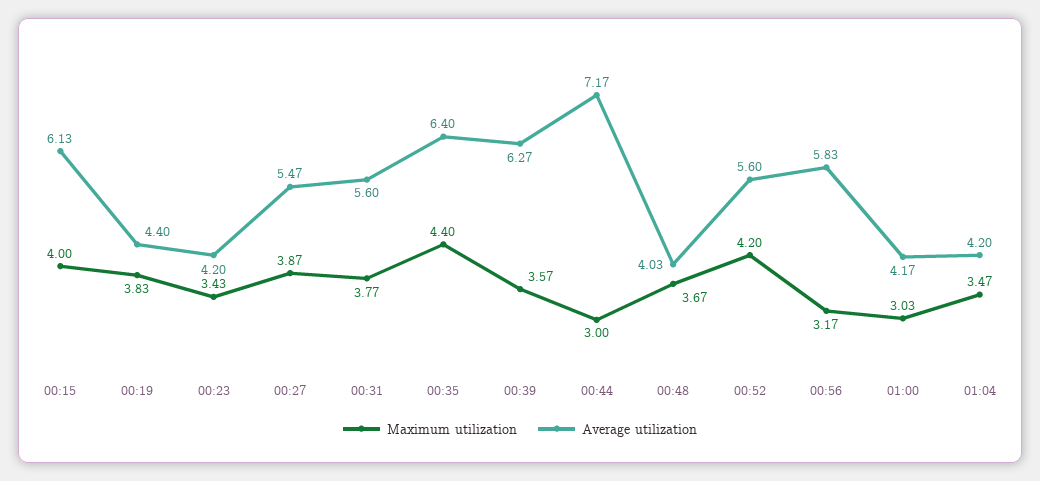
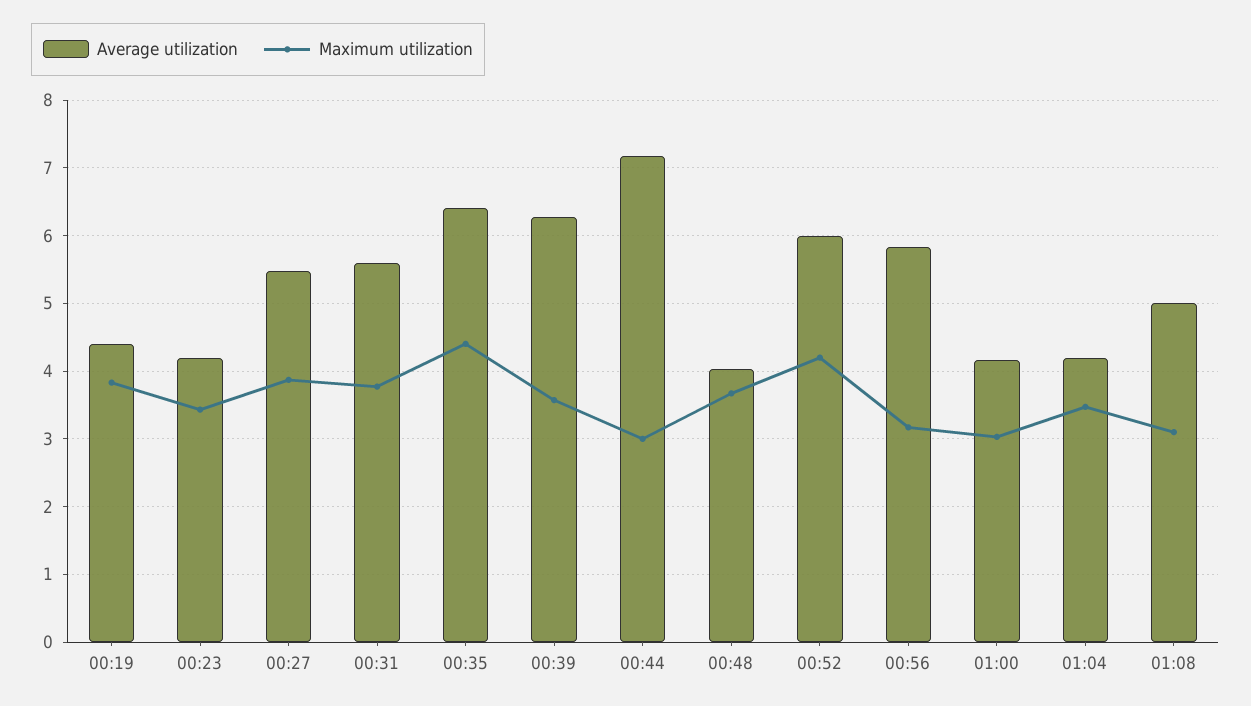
Maximum utilization, 00:15: 4 -> none
Average utilization, 00:15: 6.13 -> none
Average utilization, 00:52: 5.6 -> 6
Average utilization, 01:08: none -> 5
Maximum utilization, 01:08: none -> 3.1

